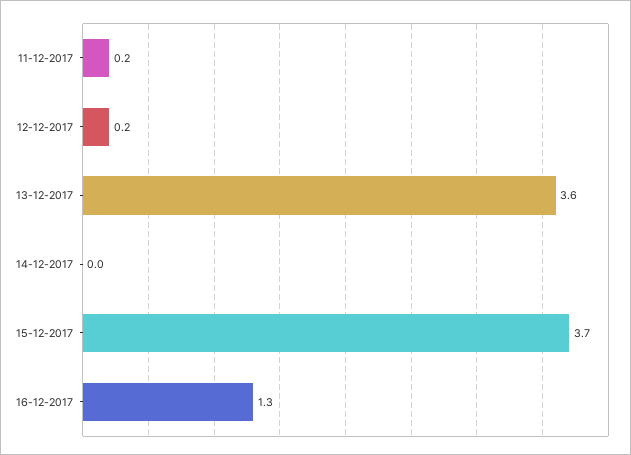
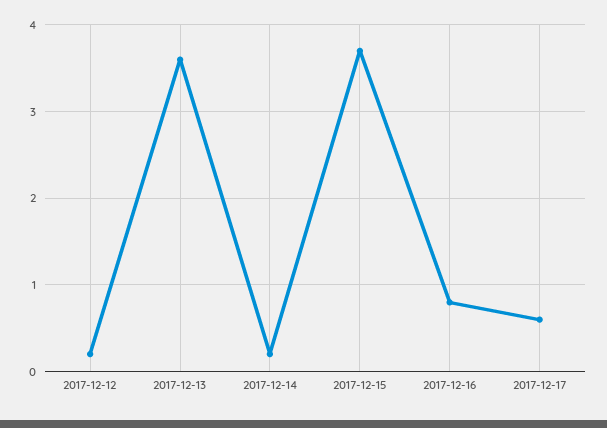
11-12-2017: 0.2 -> none
14-12-2017: 0 -> 0.2
16-12-2017: 1.3 -> 0.8
2017-12-17: none -> 0.6

